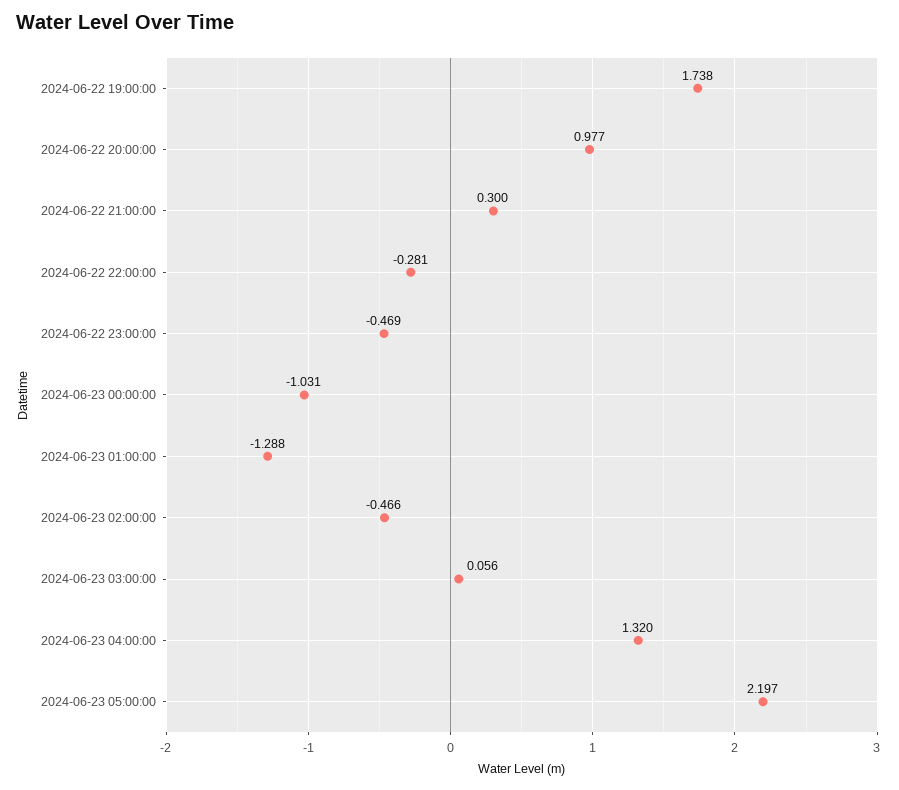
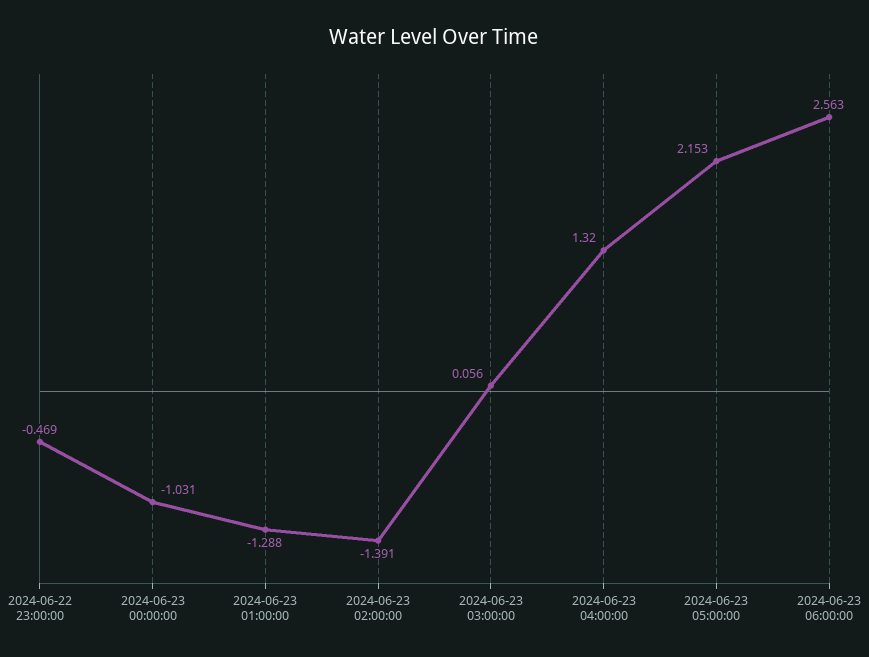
2024-06-22 19:00:00: 1.738 -> none
2024-06-22 20:00:00: 0.977 -> none
2024-06-22 21:00:00: 0.3 -> none
2024-06-22 22:00:00: -0.281 -> none
2024-06-23 02:00:00: -0.466 -> -1.391
2024-06-23 05:00:00: 2.197 -> 2.153
2024-06-23 06:00:00: none -> 2.563

